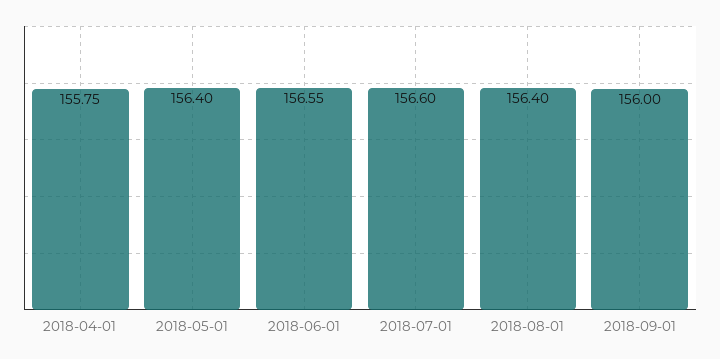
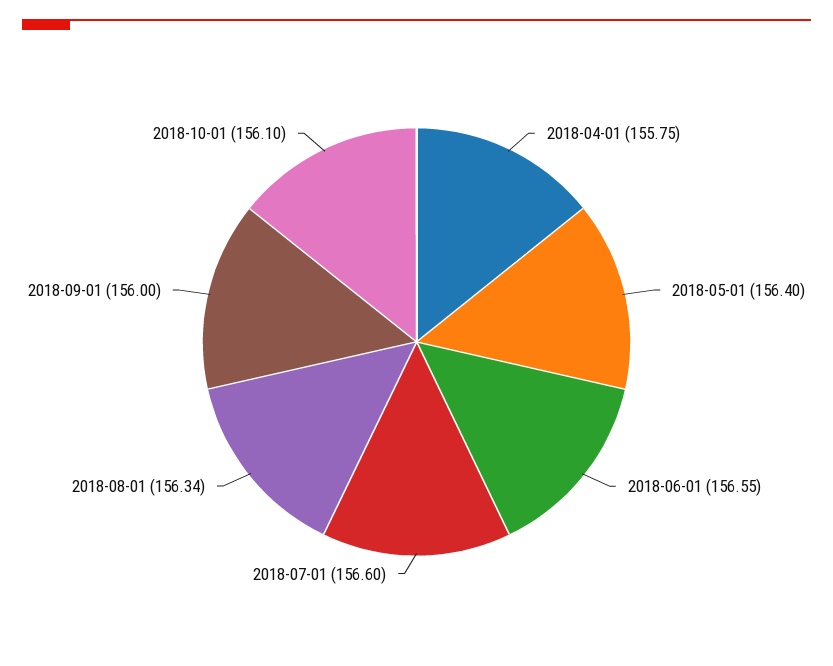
2018-08-01: 156.4 -> 156.34
2018-10-01: none -> 156.1

